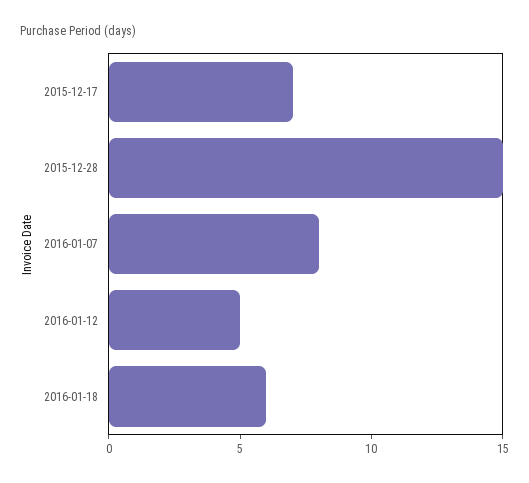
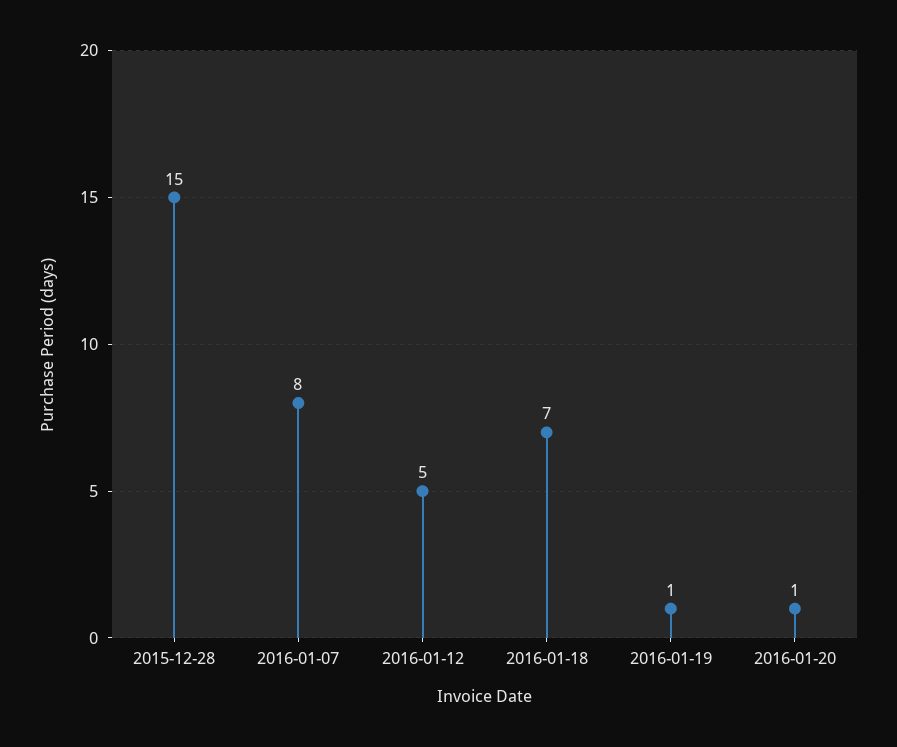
2015-12-17: 7 -> none
2016-01-18: 6 -> 7
2016-01-19: none -> 1
2016-01-20: none -> 1

